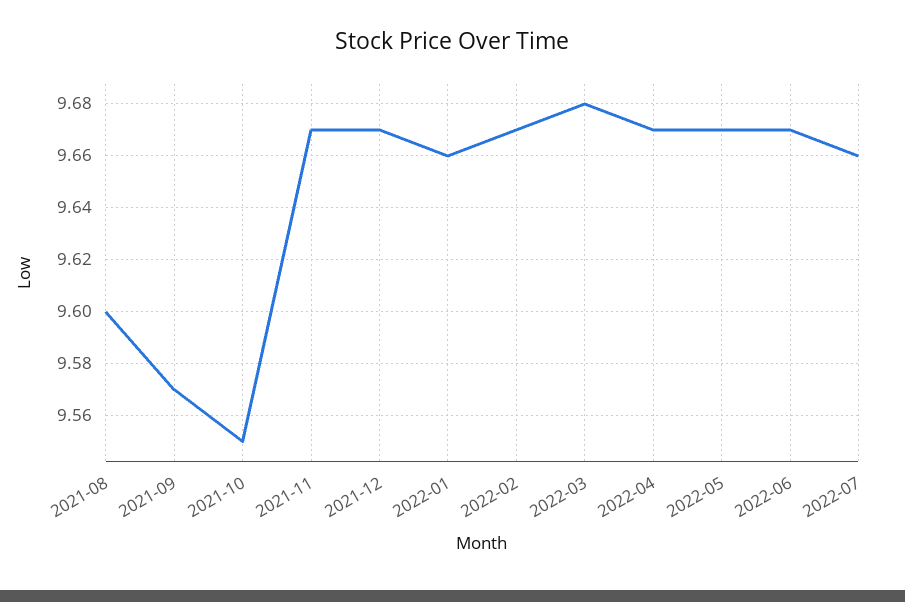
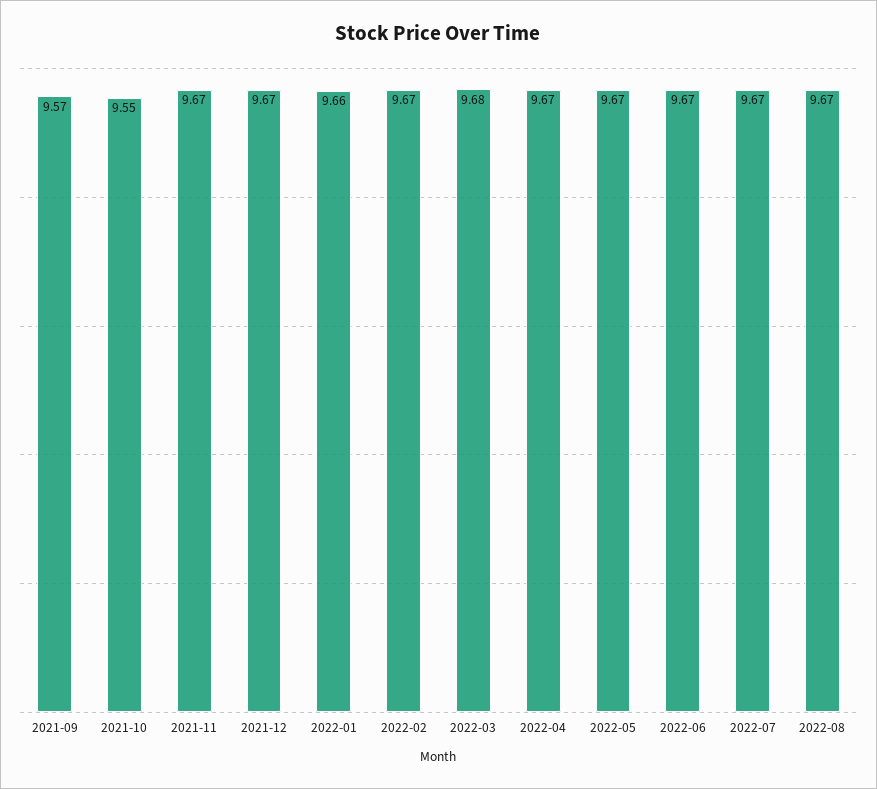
2021-08: 9.6 -> none
2022-07: 9.66 -> 9.67
2022-08: none -> 9.67

